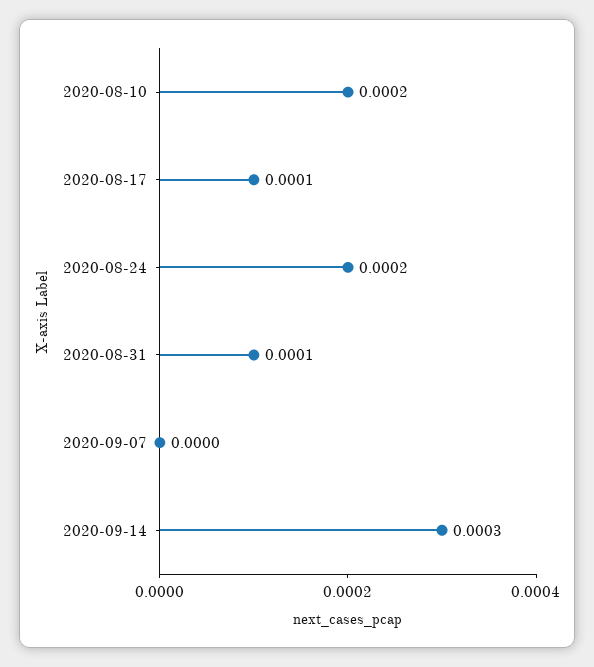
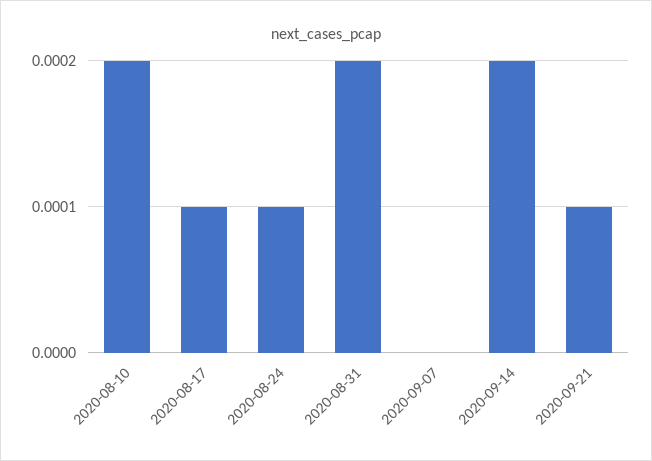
2020-08-24: 0.0002 -> 0.0001
2020-08-31: 0.0001 -> 0.0002
2020-09-14: 0.0003 -> 0.0002
2020-09-21: none -> 0.0001

